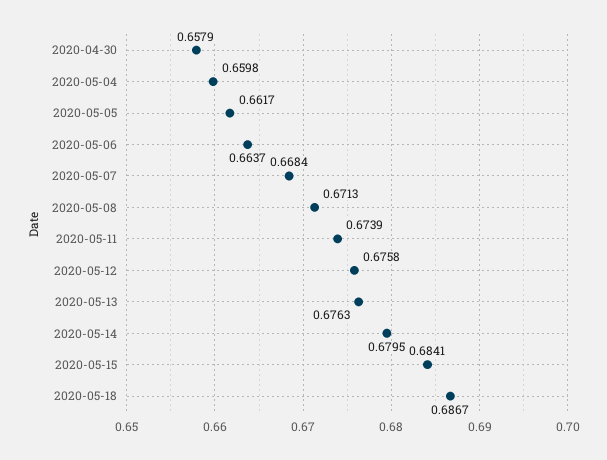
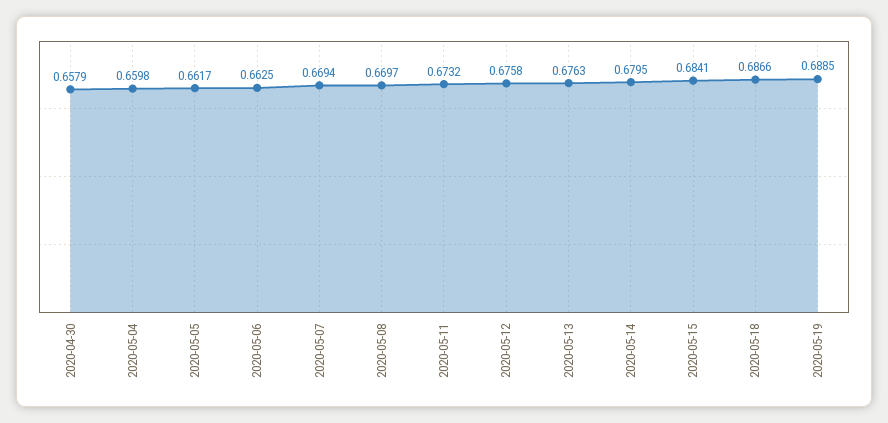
2020-05-06: 0.6637 -> 0.6625
2020-05-07: 0.6684 -> 0.6694
2020-05-08: 0.6713 -> 0.6697
2020-05-11: 0.6739 -> 0.6732
2020-05-18: 0.6867 -> 0.6866
2020-05-19: none -> 0.6885

